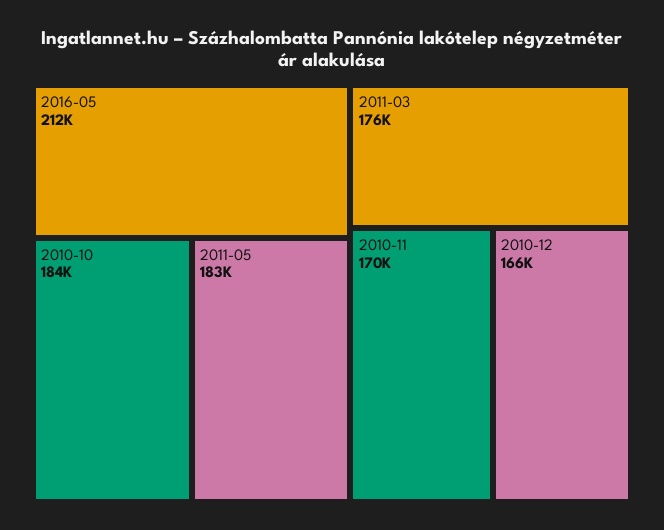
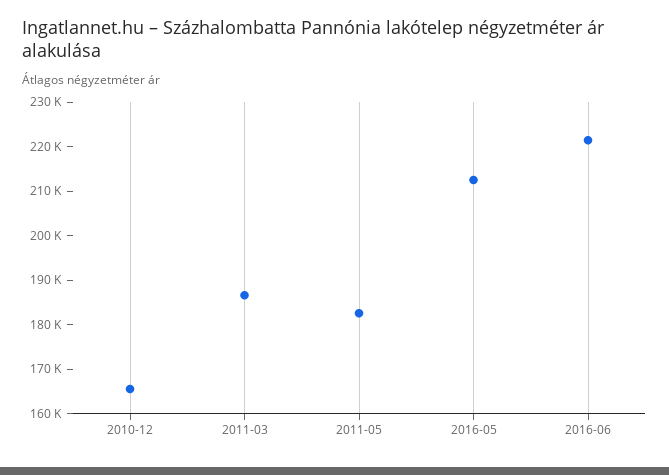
2010-10: 184000 -> none
2011-03: 176000 -> 186000
2010-11: 170000 -> none
2016-06: none -> 222000

